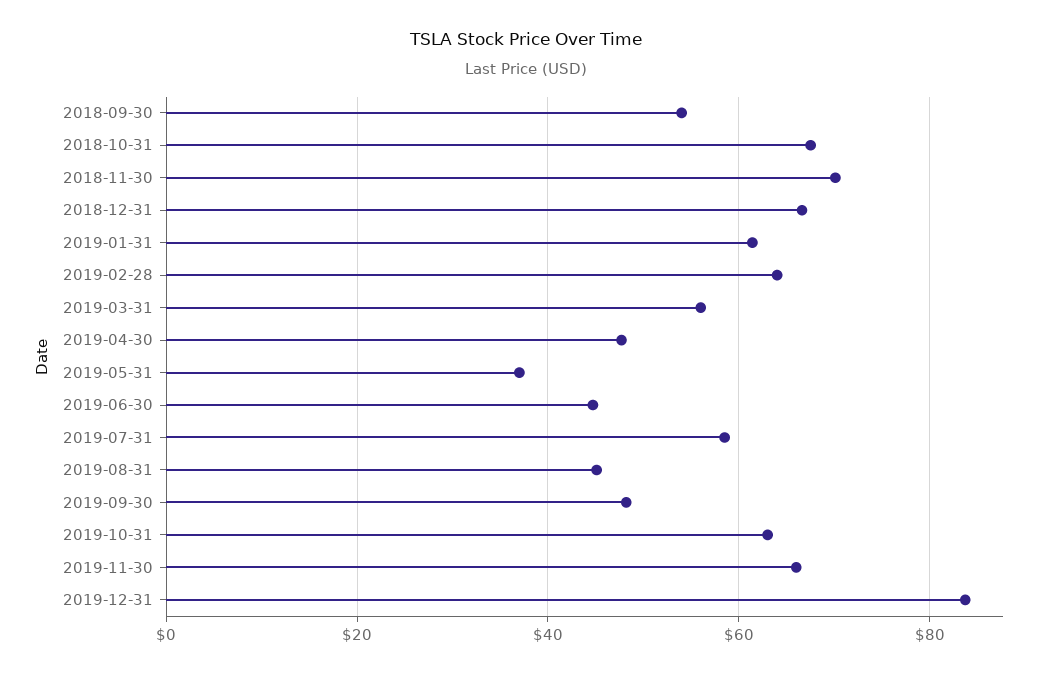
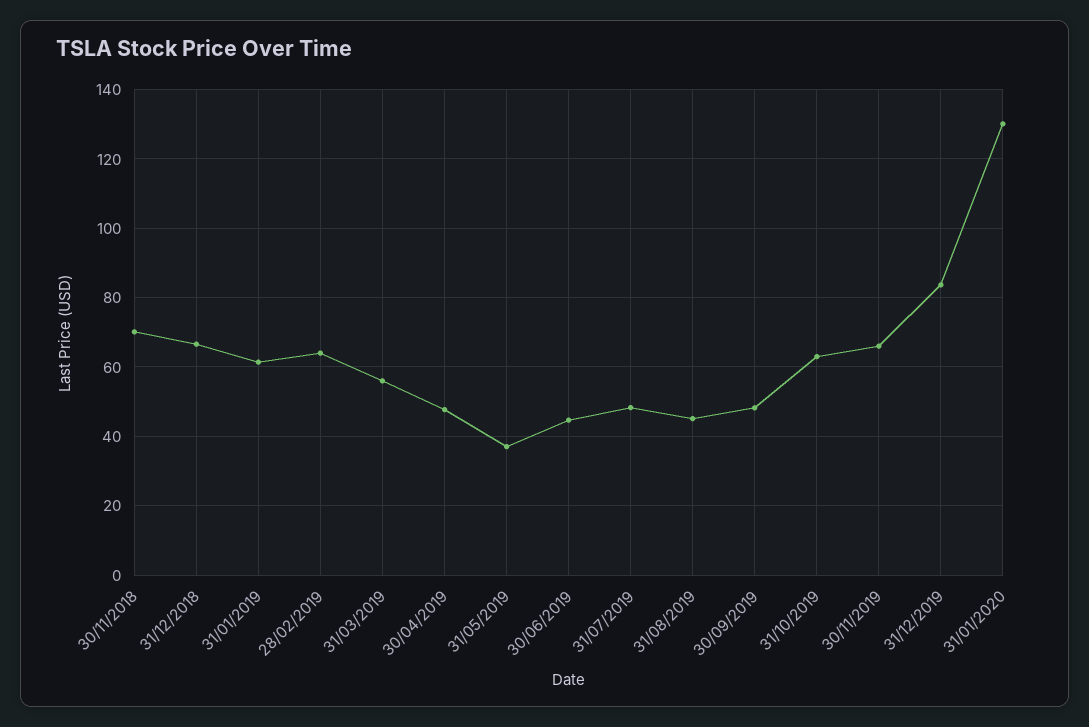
2018-09-30: 54 -> none
2018-10-31: 68 -> none
2019-07-31: 58 -> 48
31/01/2020: none -> 130

